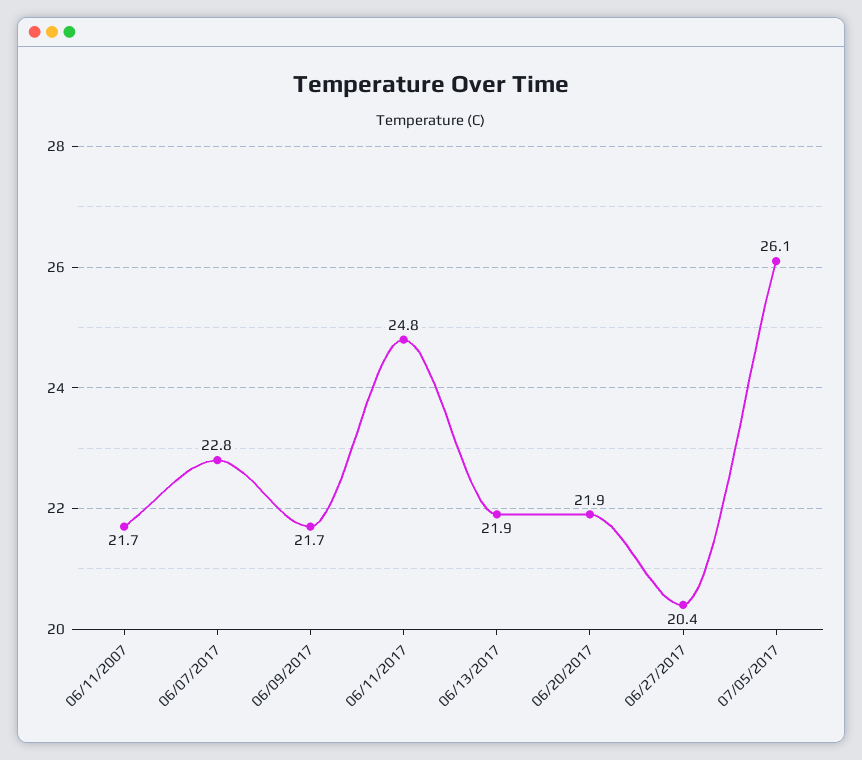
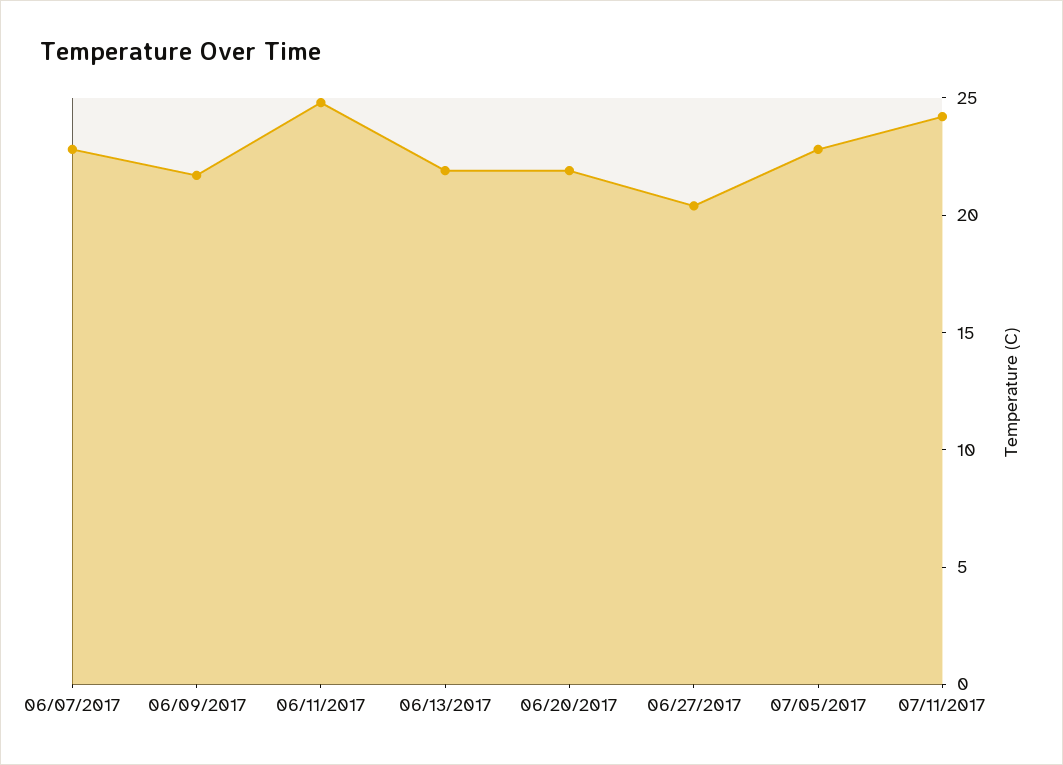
06/11/2007: 21.7 -> none
07/05/2017: 26.1 -> 23
07/11/2017: none -> 24

